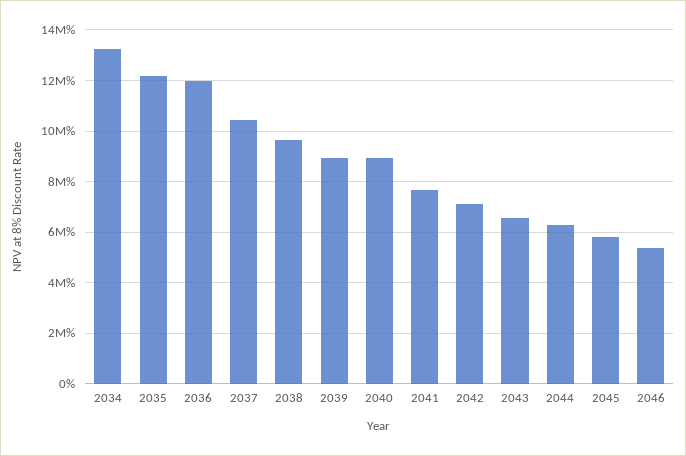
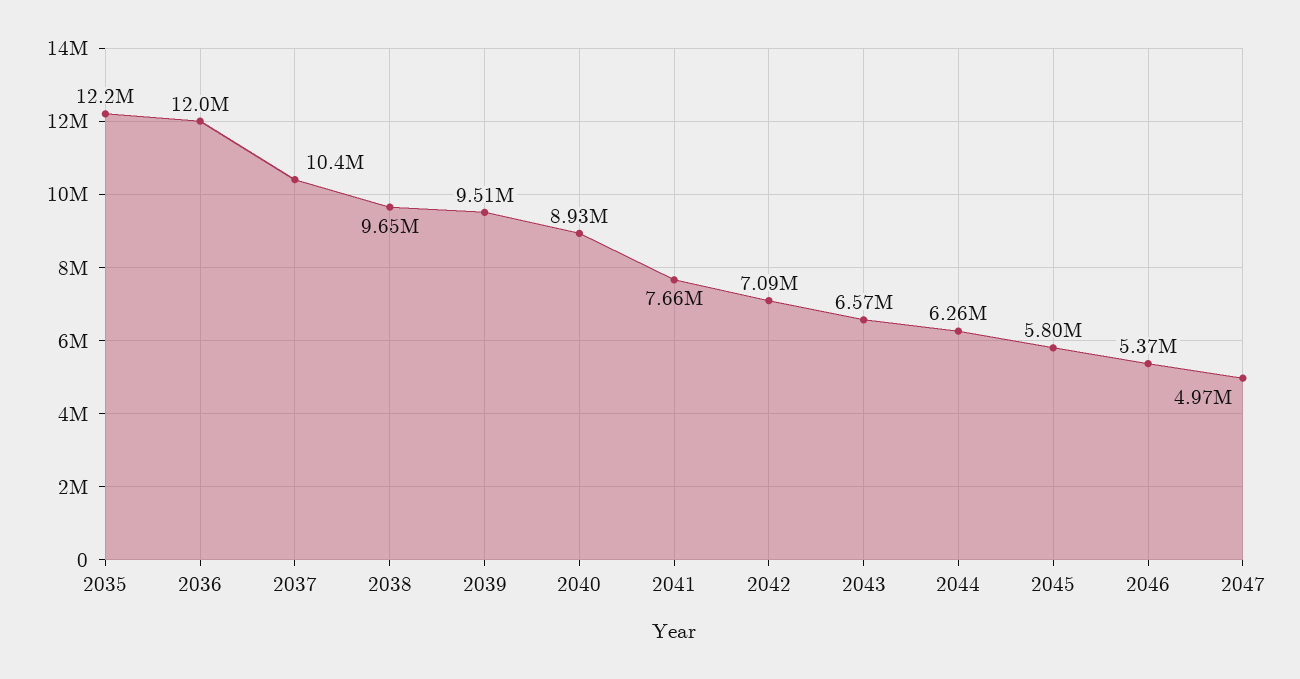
2034: 13250000 -> none
2039: 9000000 -> 9510000
2047: none -> 4970000

